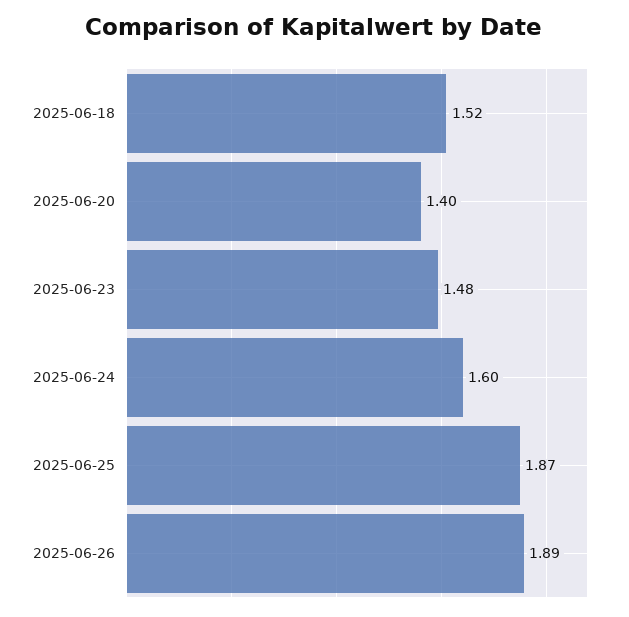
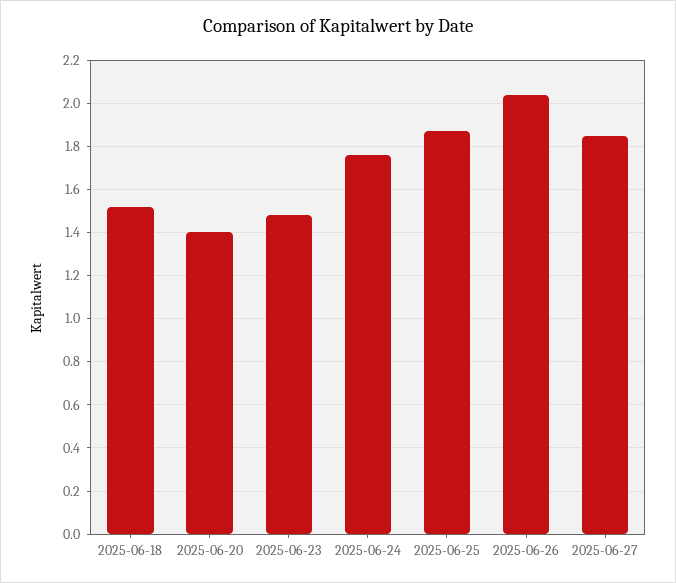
2025-06-24: 1.6 -> 1.75
2025-06-26: 1.89 -> 2.05
2025-06-27: none -> 1.85

